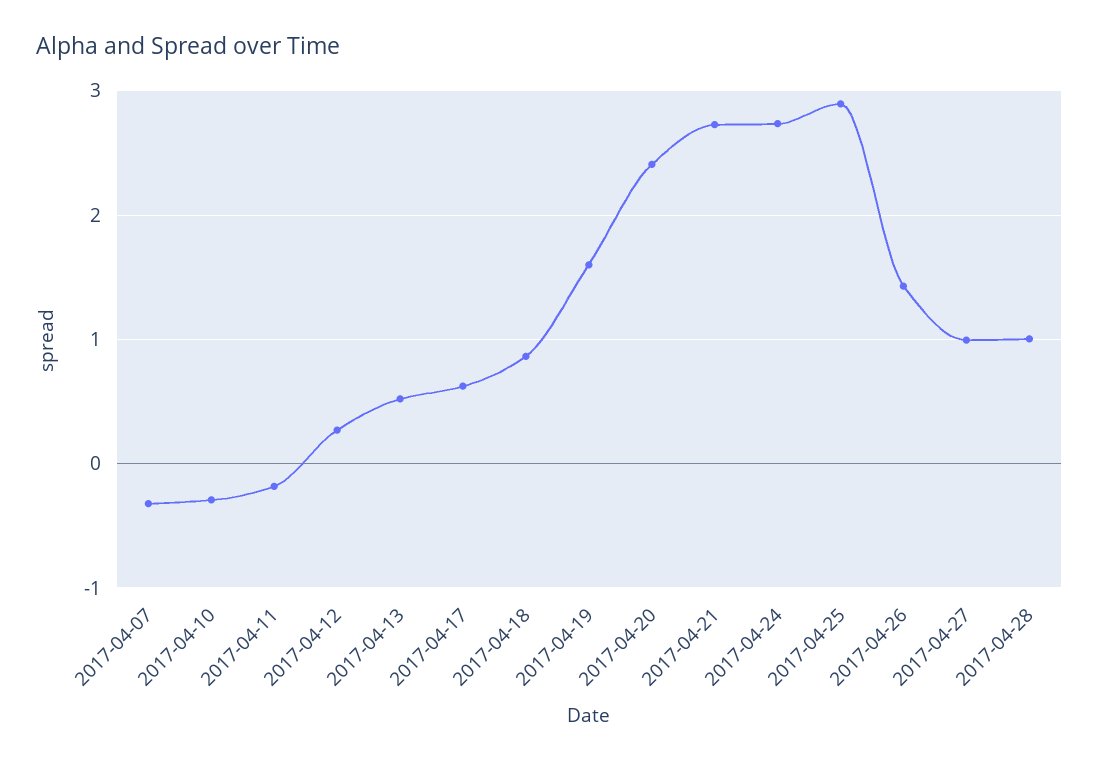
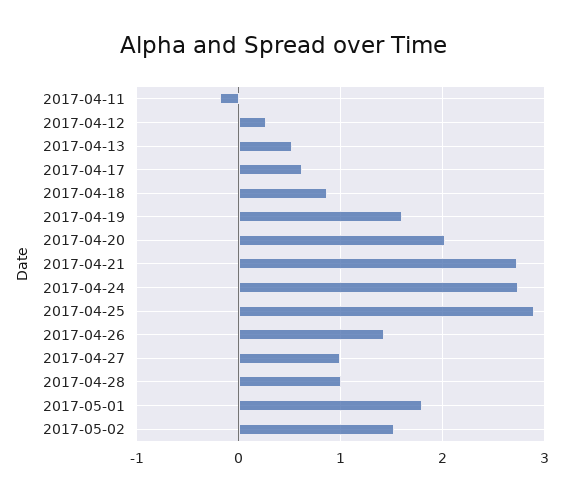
2017-04-07: -0.3 -> none
2017-04-10: -0.3 -> none
2017-04-20: 2.4 -> 2
2017-05-01: none -> 1.8
2017-05-02: none -> 1.5

